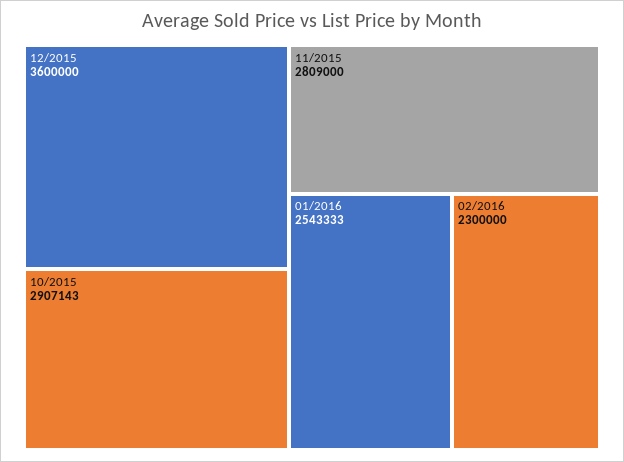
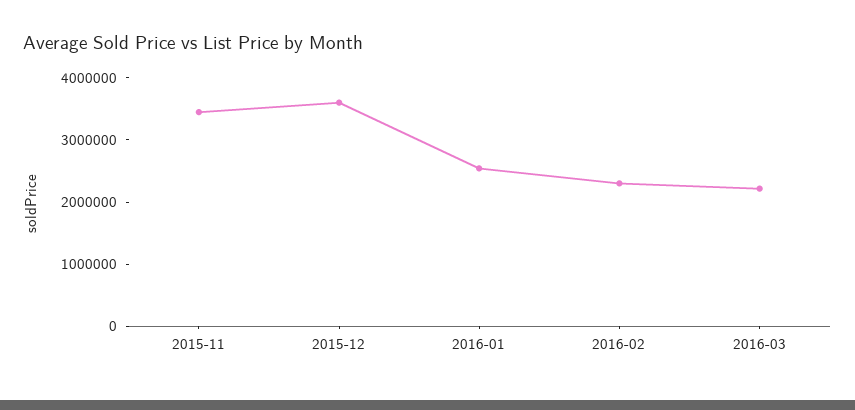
10/2015: 2907143 -> none
11/2015: 2809000 -> 3400000
2016-03: none -> 2200000

